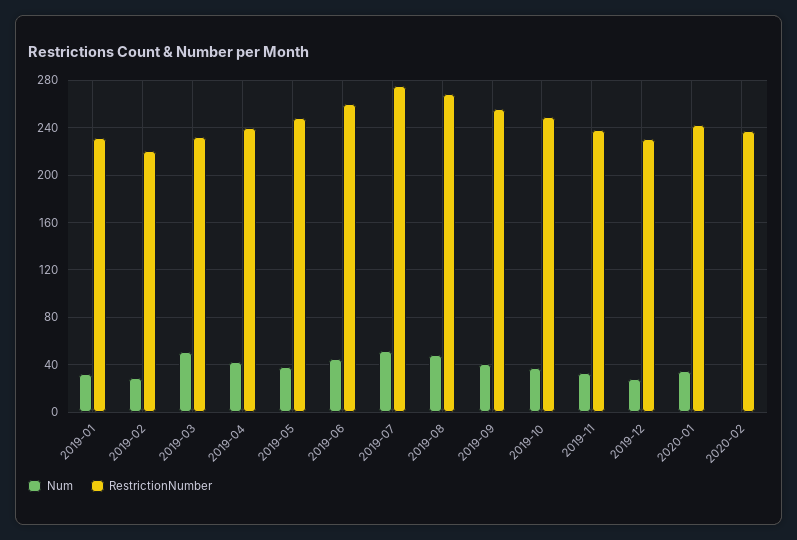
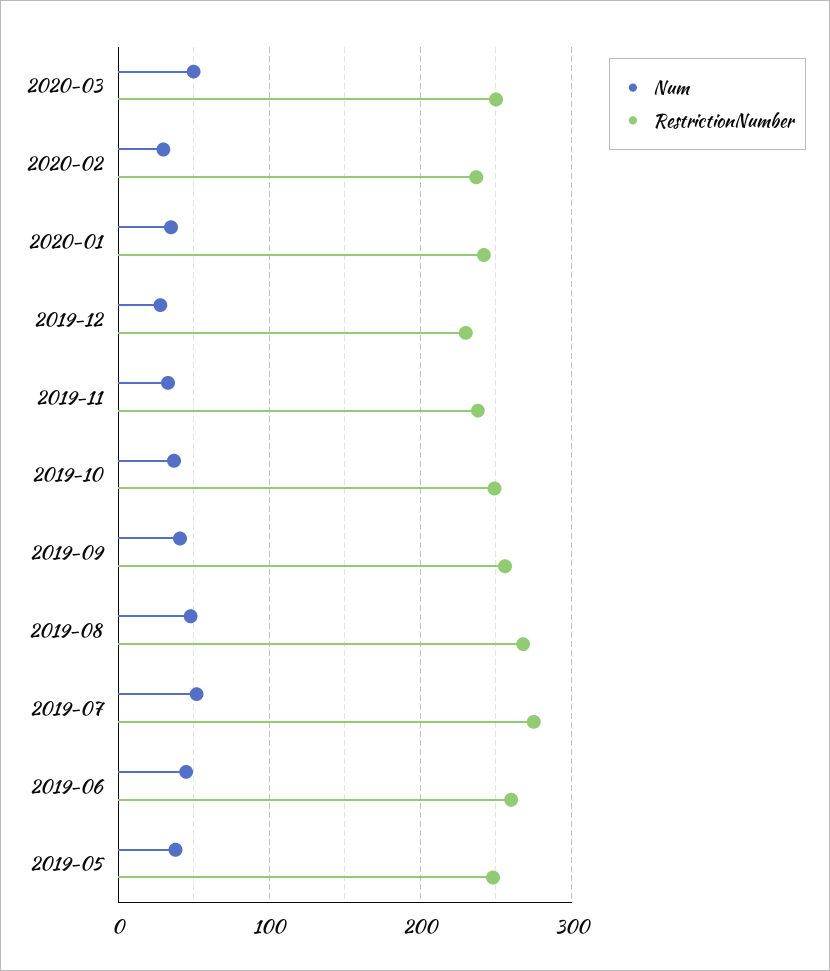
Num, 2019-01: 30 -> none
RestrictionNumber, 2019-01: 230 -> none
Num, 2019-02: 30 -> none
RestrictionNumber, 2019-02: 220 -> none
Num, 2019-03: 50 -> none
RestrictionNumber, 2019-03: 230 -> none
Num, 2019-04: 40 -> none
RestrictionNumber, 2019-04: 240 -> none
Num, 2020-02: 0 -> 30
Num, 2020-03: none -> 50
RestrictionNumber, 2020-03: none -> 250

